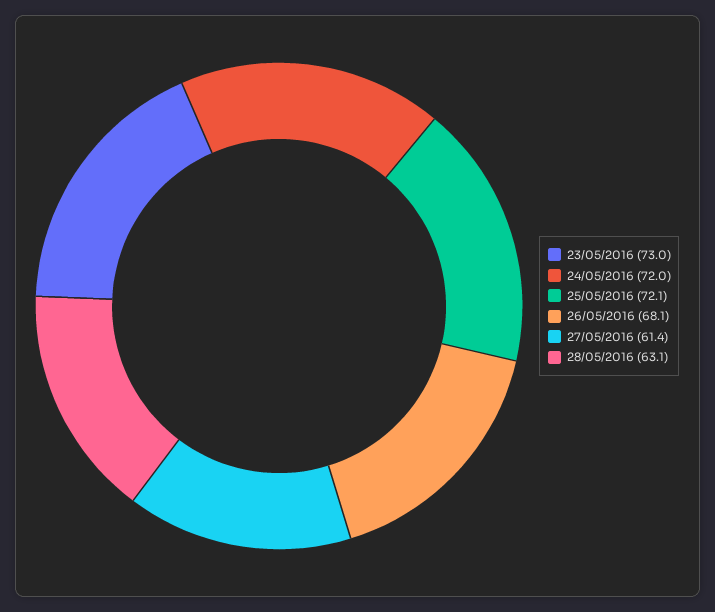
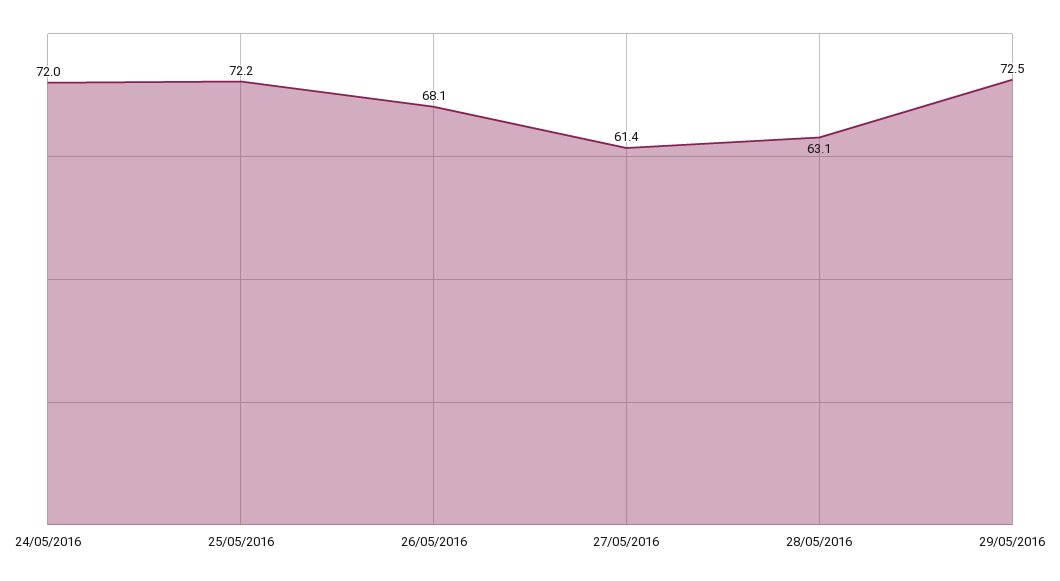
23/05/2016: 73 -> none
25/05/2016: 72.1 -> 72.2
29/05/2016: none -> 72.5

